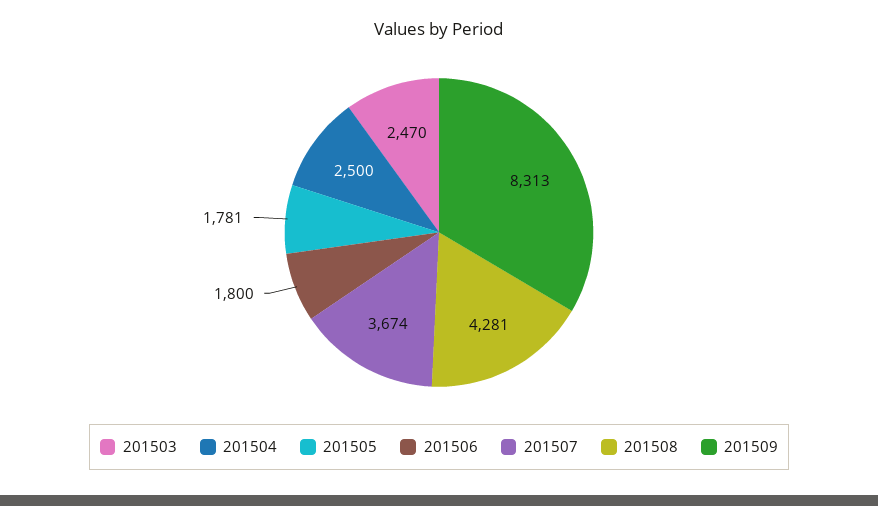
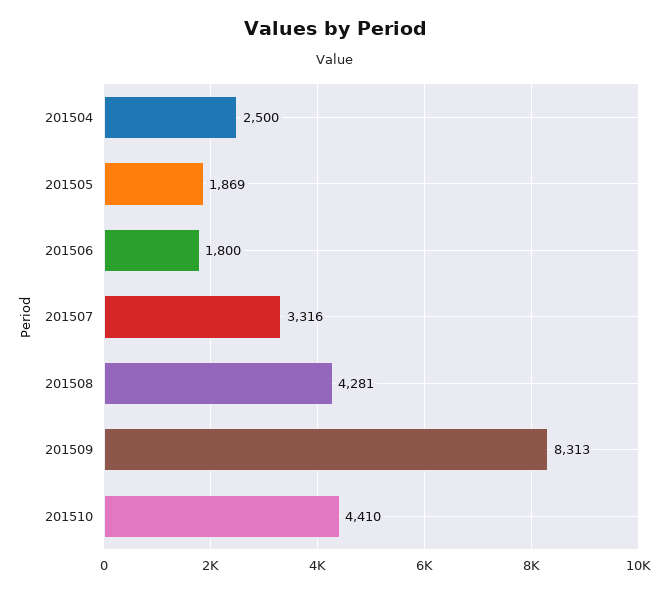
201503: 2470 -> none
201505: 1781 -> 1869
201507: 3674 -> 3316
201510: none -> 4410

